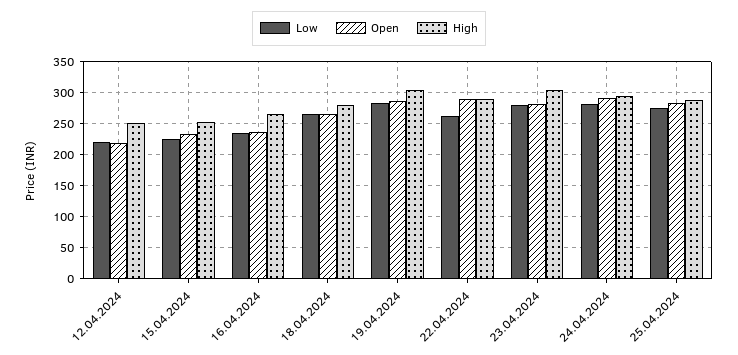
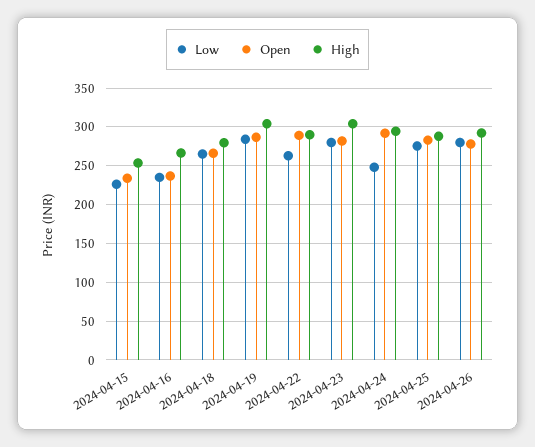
Low, 12.04.2024: 220 -> none
Open, 12.04.2024: 220 -> none
High, 12.04.2024: 250 -> none
Low, 24.04.2024: 280 -> 250
Low, 2024-04-26: none -> 280
Open, 2024-04-26: none -> 280
High, 2024-04-26: none -> 290

